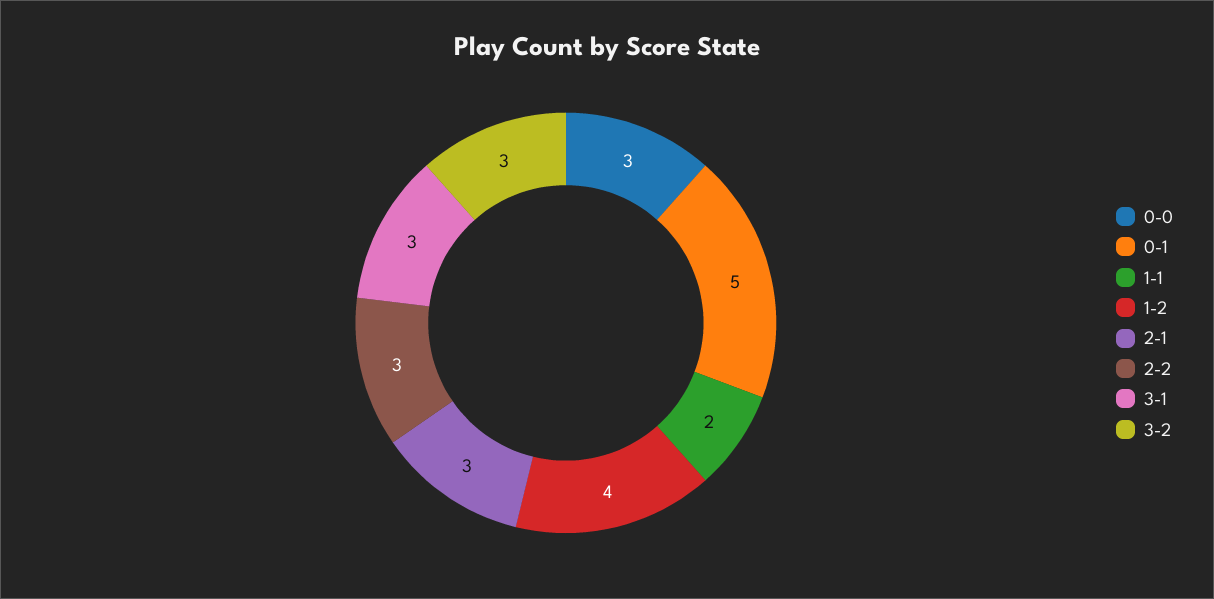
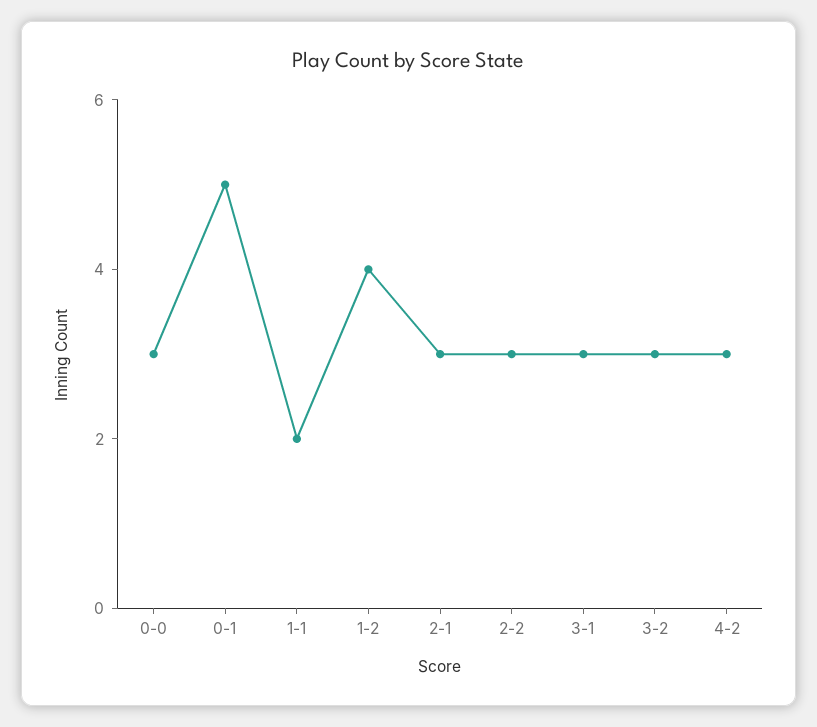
4-2: none -> 3

